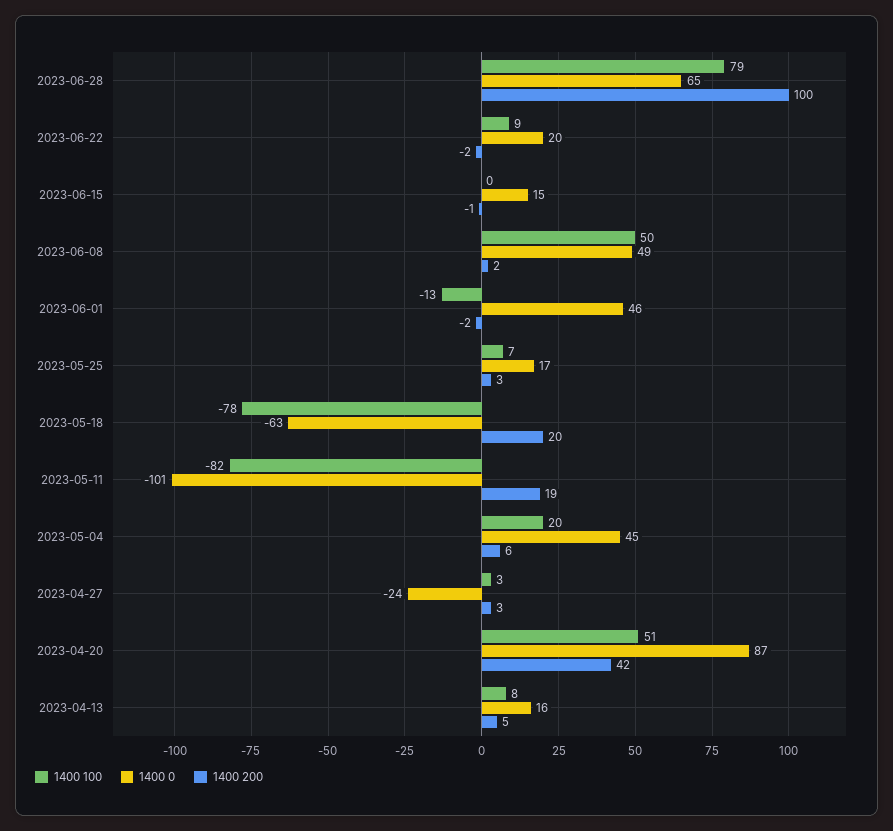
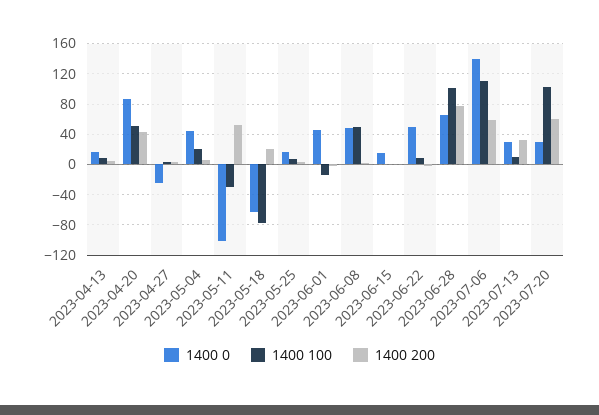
1400 100, 2023-06-28: 79 -> 100
1400 200, 2023-06-28: 100 -> 80
1400 0, 2023-06-22: 20 -> 50
1400 100, 2023-05-11: -82 -> -30
1400 200, 2023-05-11: 19 -> 50
1400 0, 2023-07-06: none -> 140
1400 100, 2023-07-06: none -> 110
1400 200, 2023-07-06: none -> 60
1400 0, 2023-07-13: none -> 30
1400 100, 2023-07-13: none -> 10
1400 200, 2023-07-13: none -> 30
1400 0, 2023-07-20: none -> 30
1400 100, 2023-07-20: none -> 100
1400 200, 2023-07-20: none -> 60

